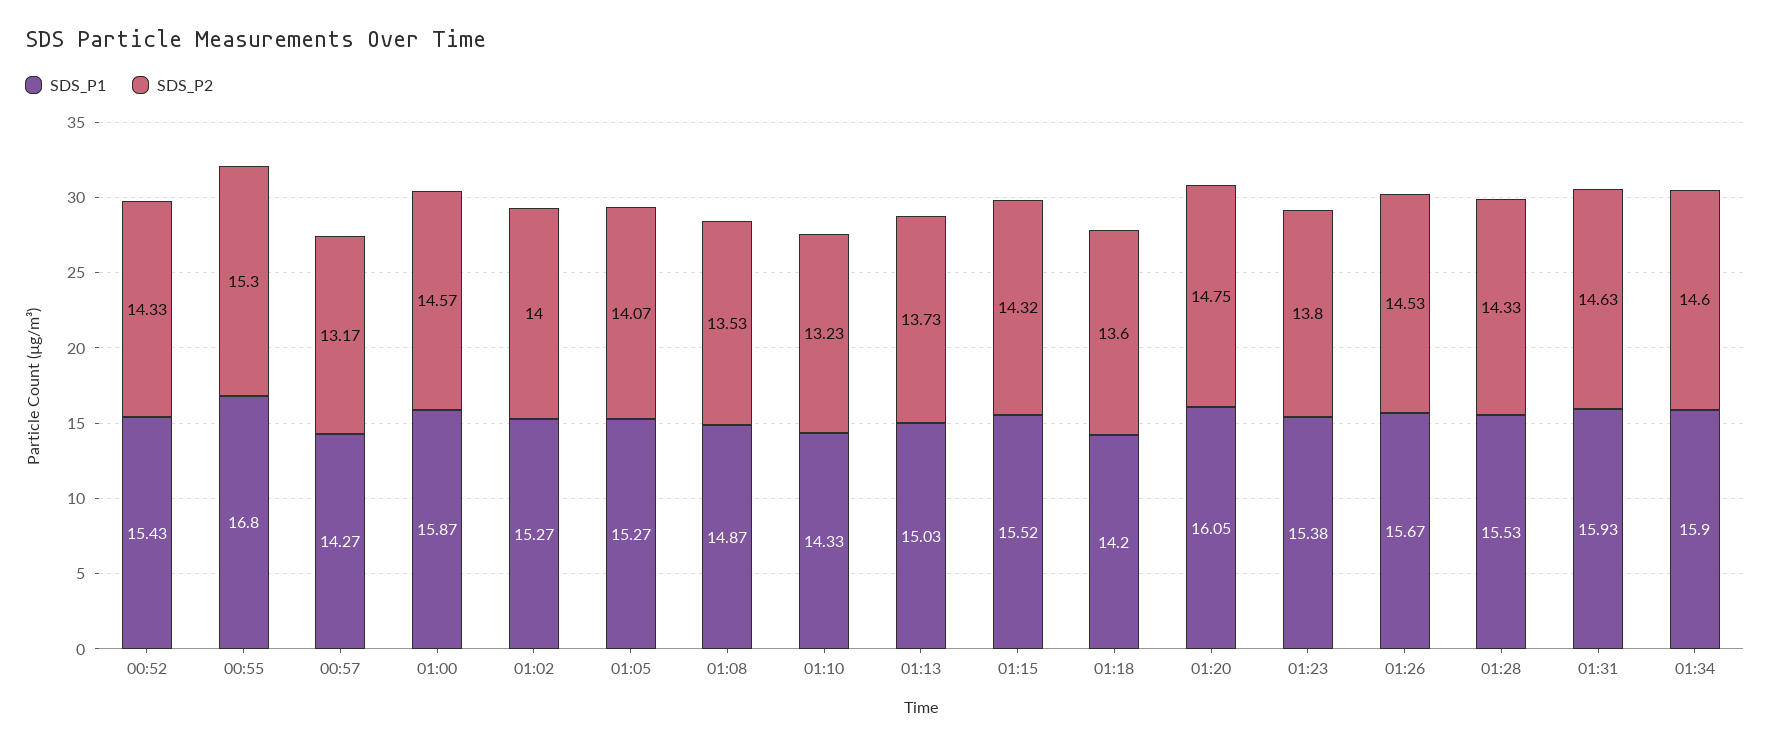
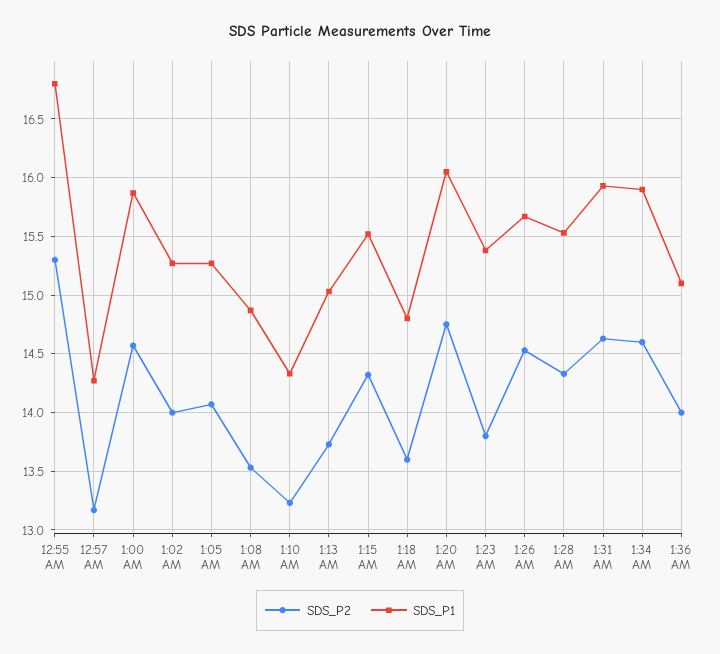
SDS_P1, 00:52: 15.43 -> none
SDS_P2, 00:52: 14.33 -> none
SDS_P1, 01:18: 14.2 -> 14.8
SDS_P2, 1:36 AM: none -> 14
SDS_P1, 1:36 AM: none -> 15.1

